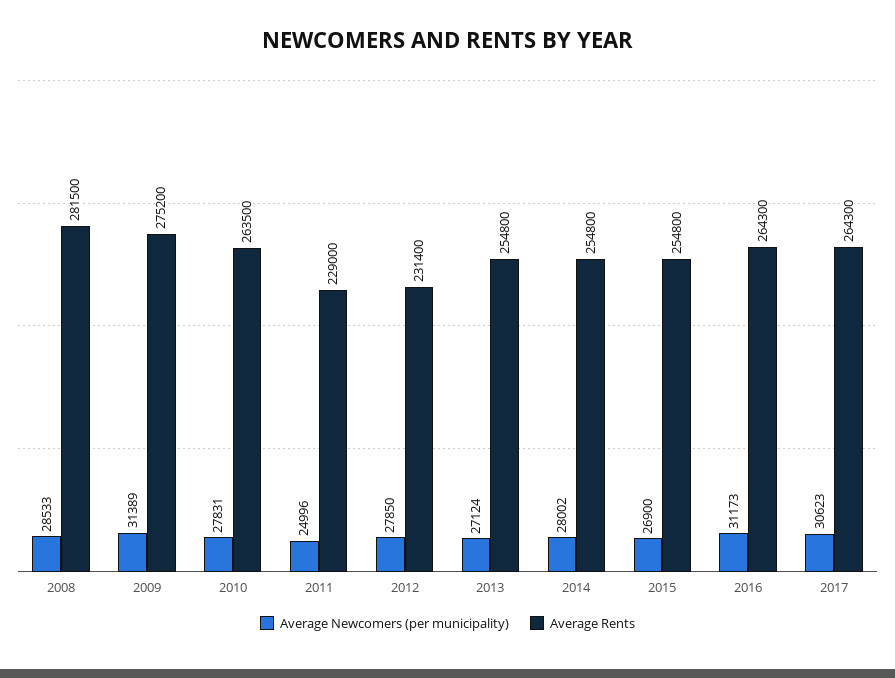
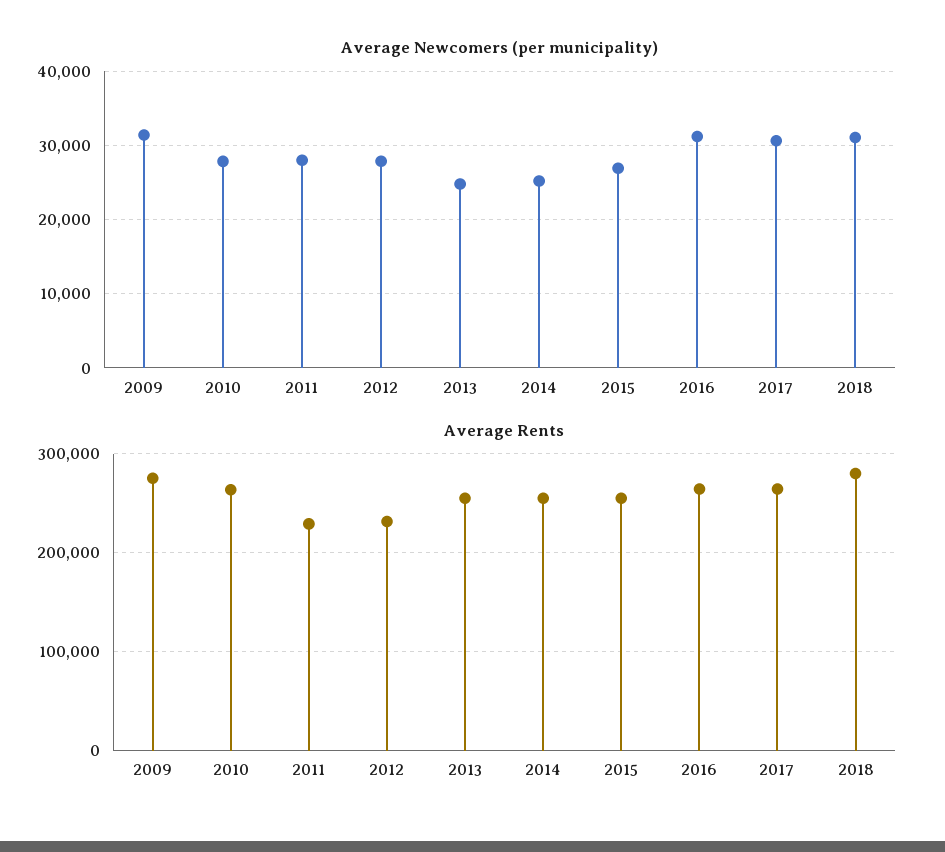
Average Newcomers (per municipality), 2008: 28533 -> none
Average Rents, 2008: 281500 -> none
Average Newcomers (per municipality), 2011: 24996 -> 28000
Average Newcomers (per municipality), 2013: 27124 -> 25000
Average Newcomers (per municipality), 2014: 28002 -> 25000
Average Newcomers (per municipality), 2018: none -> 31000
Average Rents, 2018: none -> 280000

